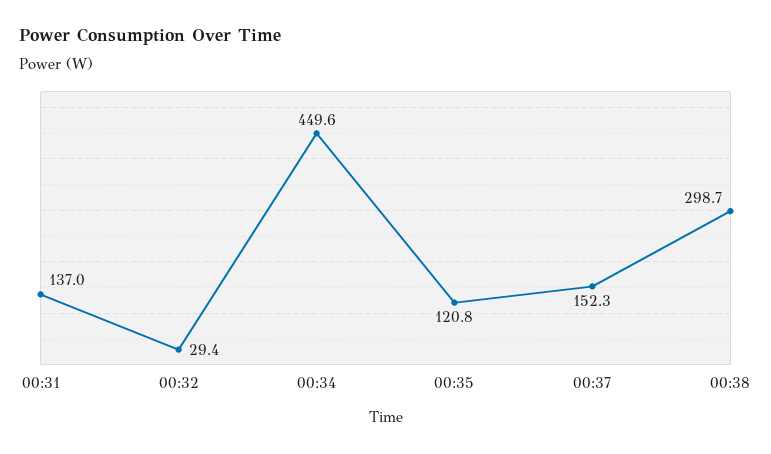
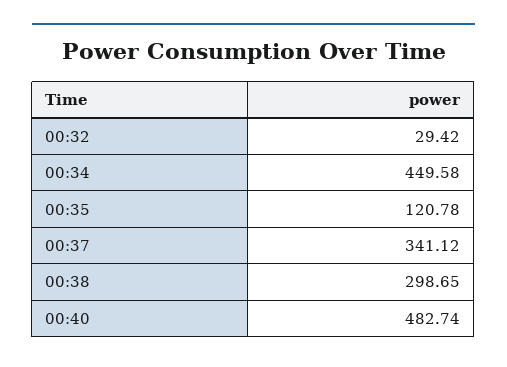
00:31: 137 -> none
00:37: 152.3 -> 341.12
00:40: none -> 482.74

